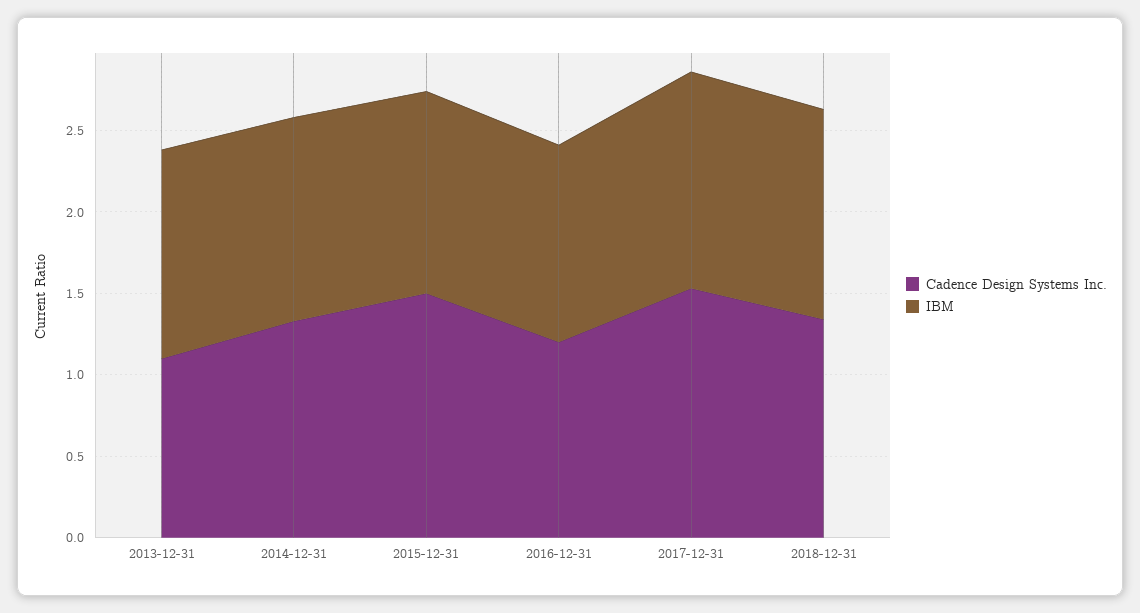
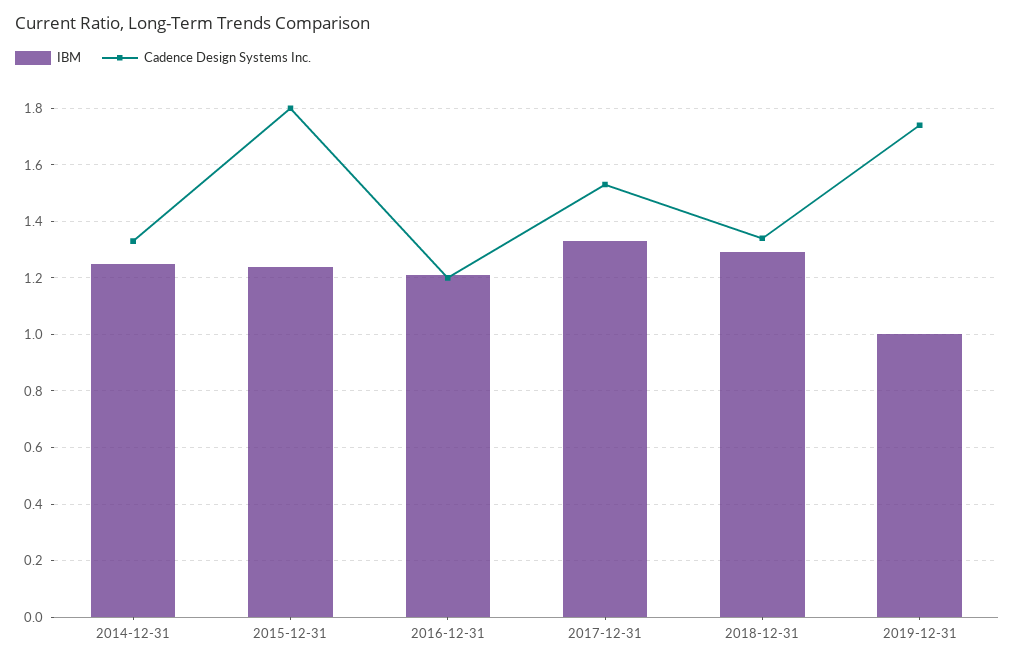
Cadence Design Systems Inc., 2013-12-31: 1.1 -> none
IBM, 2013-12-31: 1.3 -> none
Cadence Design Systems Inc., 2015-12-31: 1.5 -> 1.8
IBM, 2019-12-31: none -> 1
Cadence Design Systems Inc., 2019-12-31: none -> 1.75

